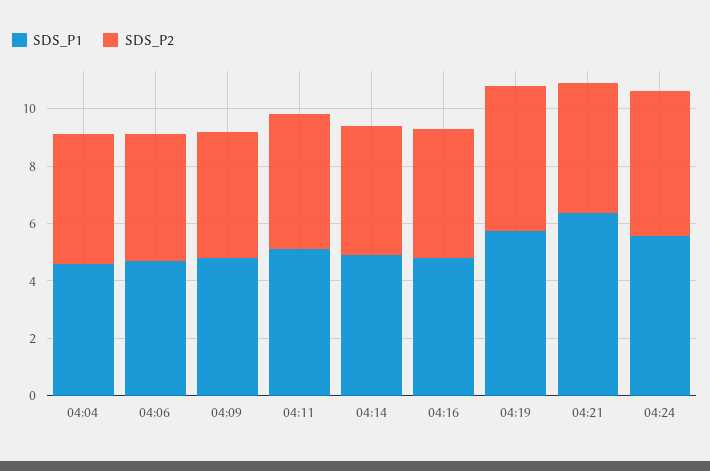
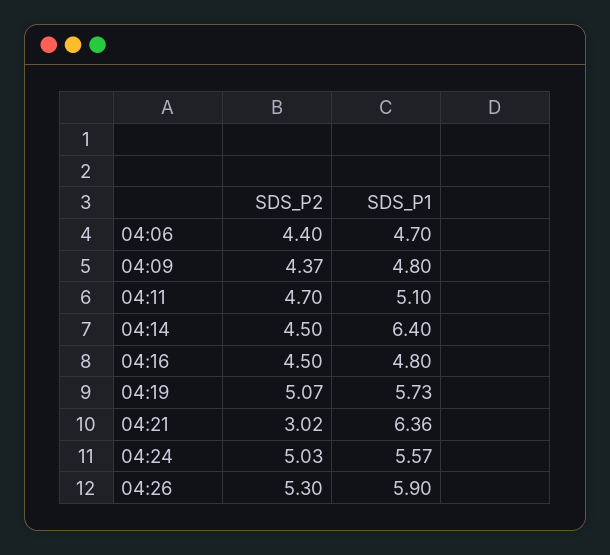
SDS_P1, 04:04: 4.5 -> none
SDS_P2, 04:04: 4.5 -> none
SDS_P1, 04:14: 5 -> 6.4
SDS_P2, 04:21: 4.5 -> 3.02
SDS_P2, 04:26: none -> 5.3
SDS_P1, 04:26: none -> 5.9

